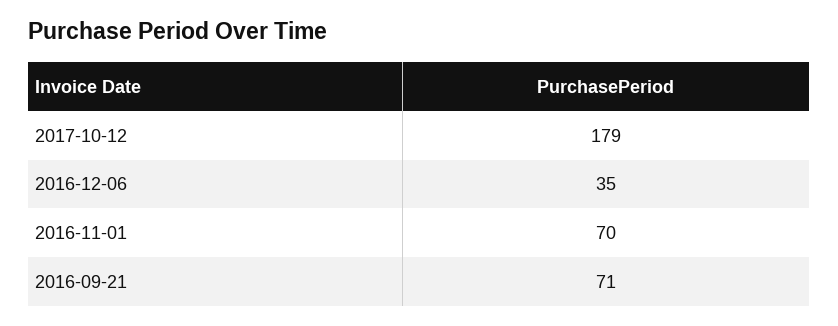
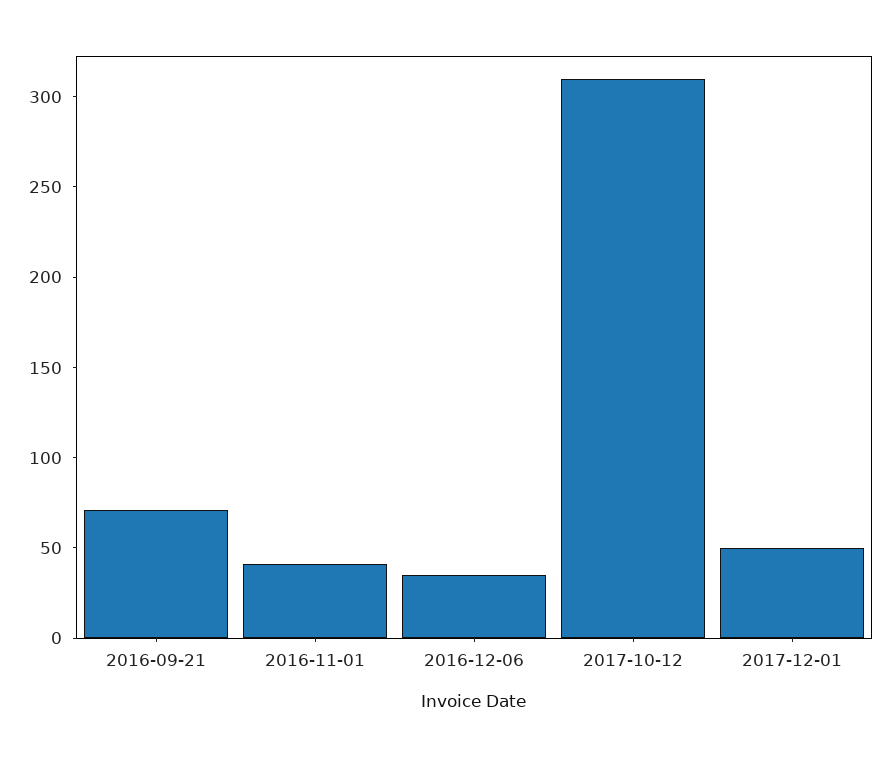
2017-10-12: 179 -> 310
2016-11-01: 70 -> 40
2017-12-01: none -> 50

